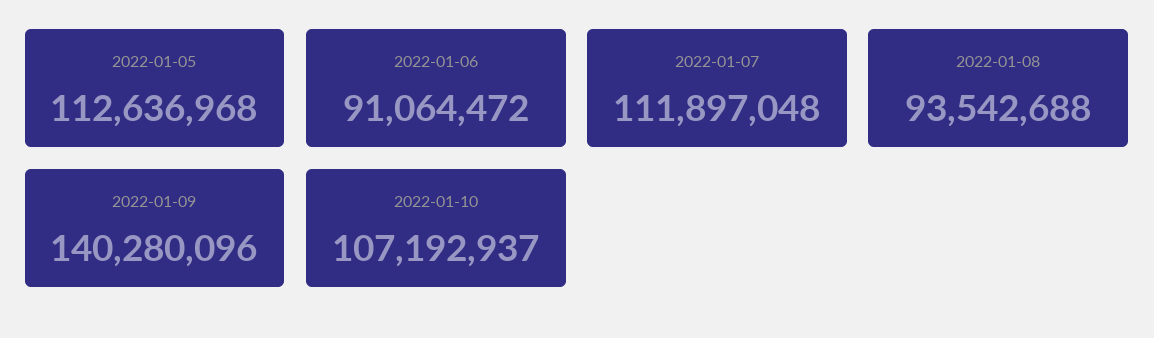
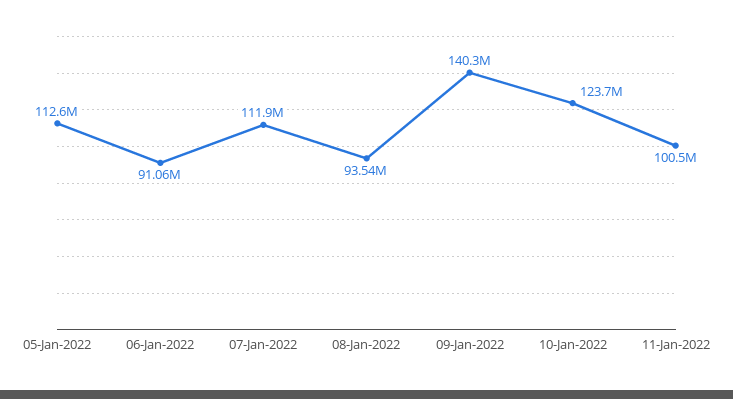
2022-01-10: 107192937 -> 123700000
11-Jan-2022: none -> 100500000

